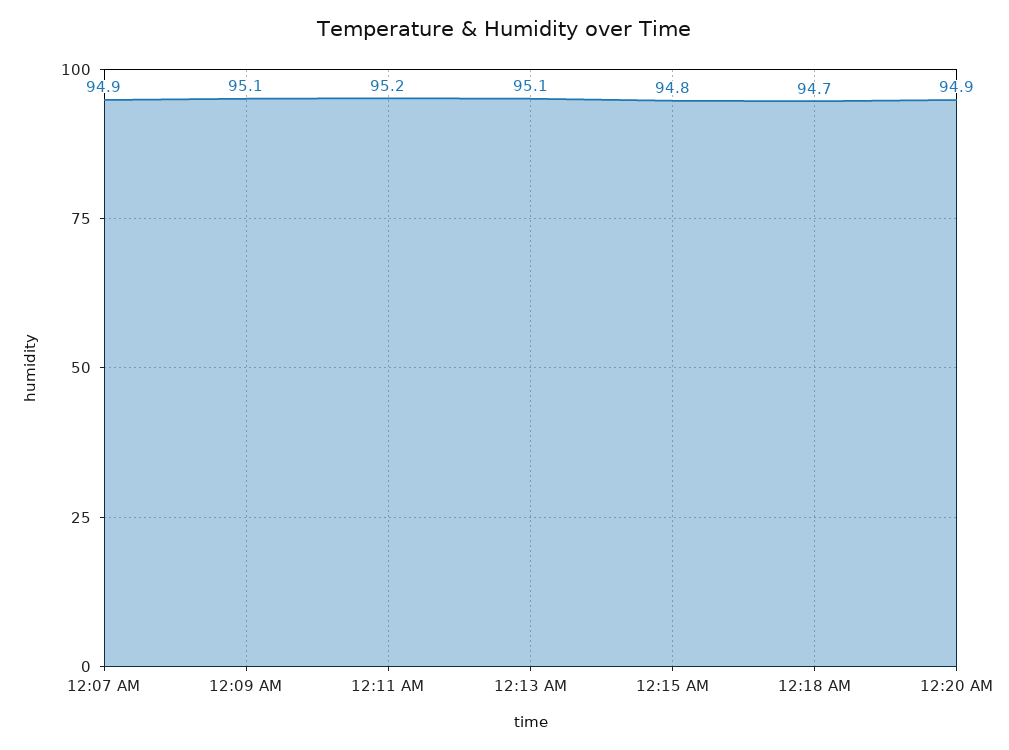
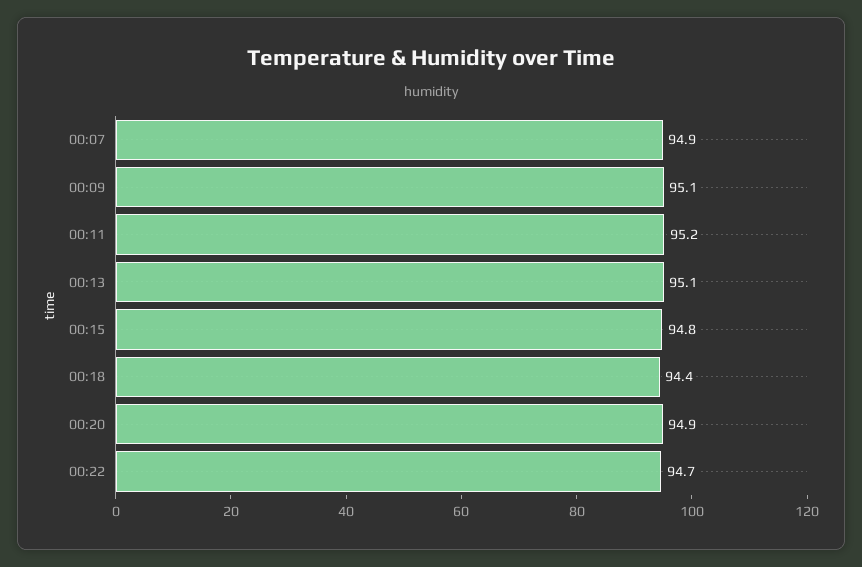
12:18 AM: 94.7 -> 94.4
00:22: none -> 94.7

